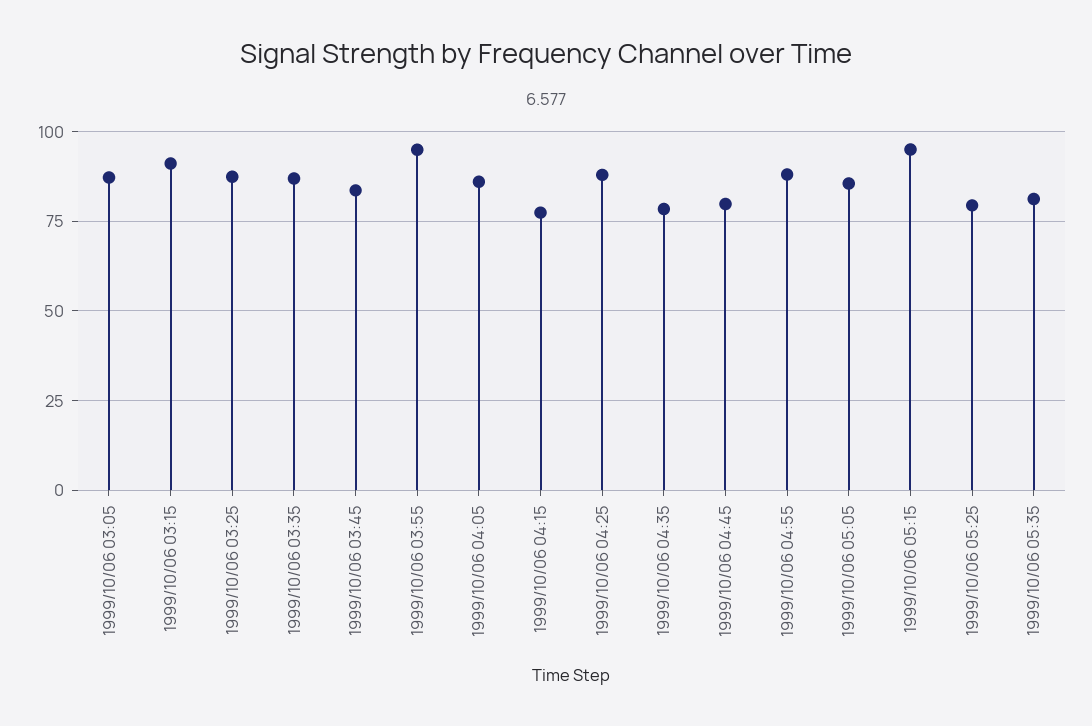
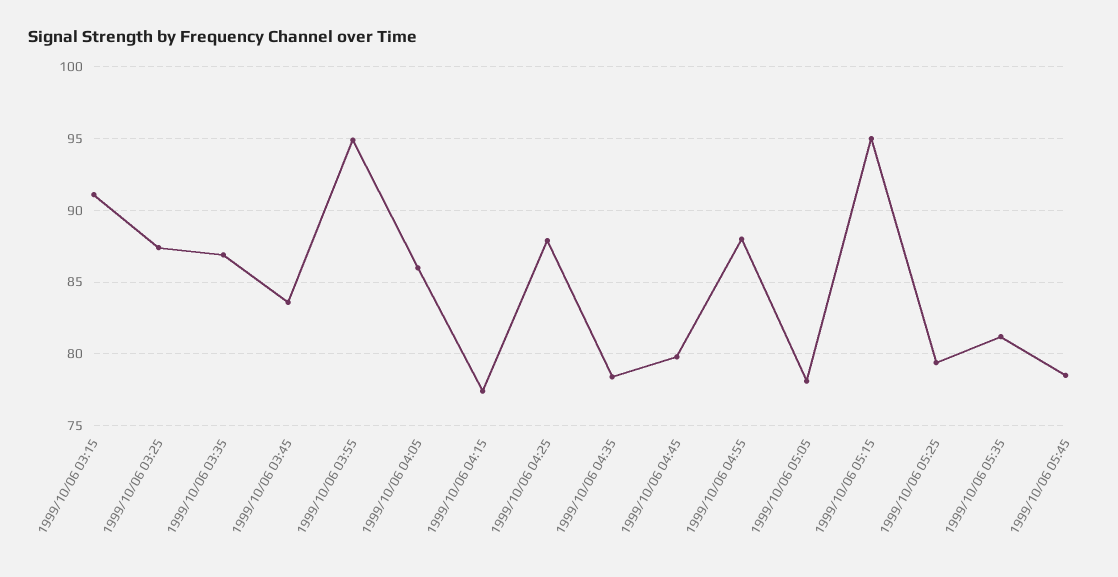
1999/10/06 03:05: 87.5 -> none
1999/10/06 05:05: 85 -> 78
1999/10/06 05:45: none -> 78.5

